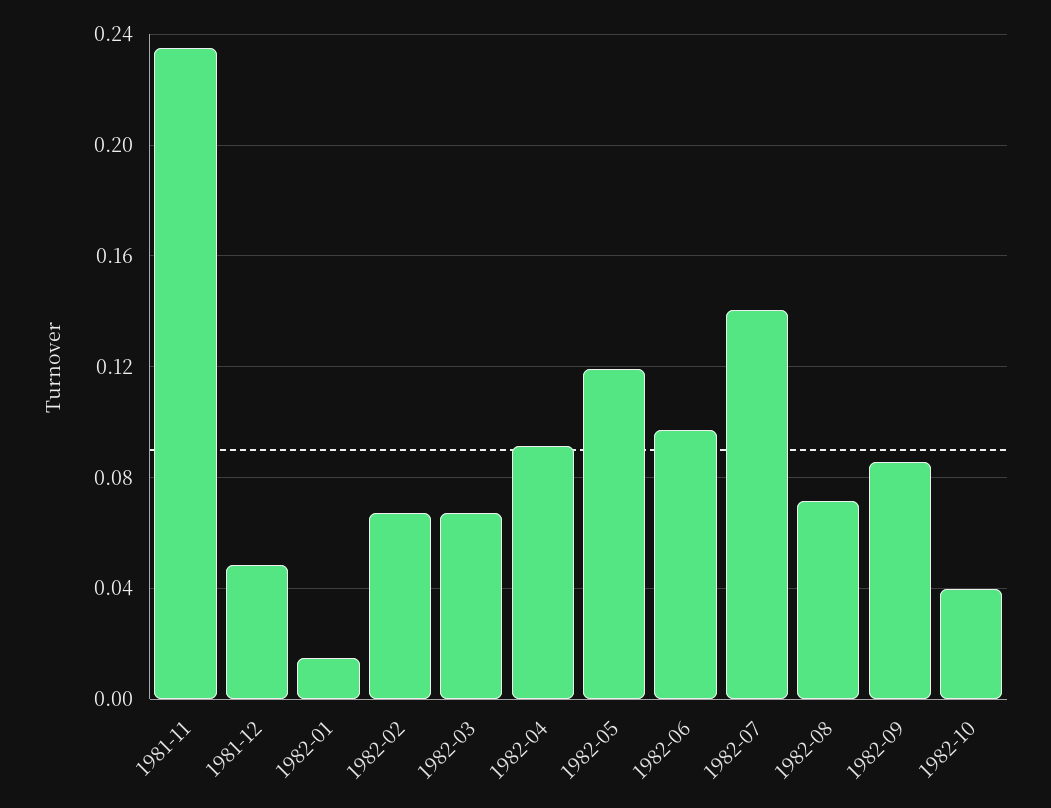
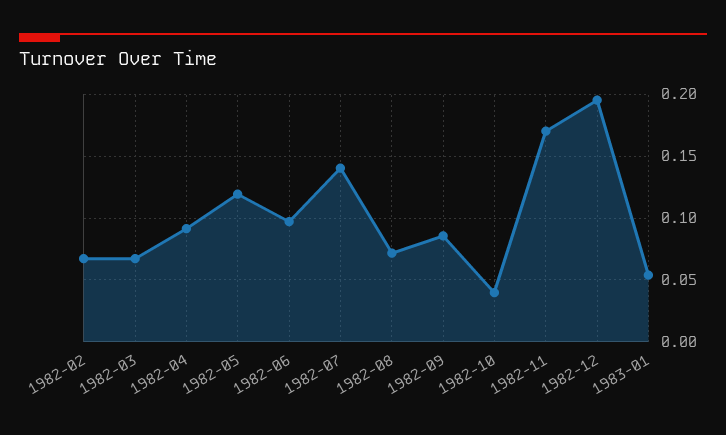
1981-11: 0.235 -> none
1981-12: 0.05 -> none
1982-01: 0.015 -> none
1982-11: none -> 0.17
1982-12: none -> 0.195
1983-01: none -> 0.055

